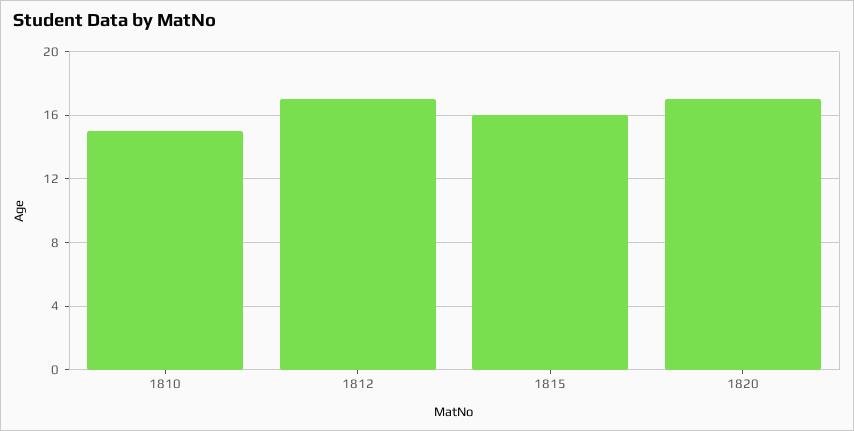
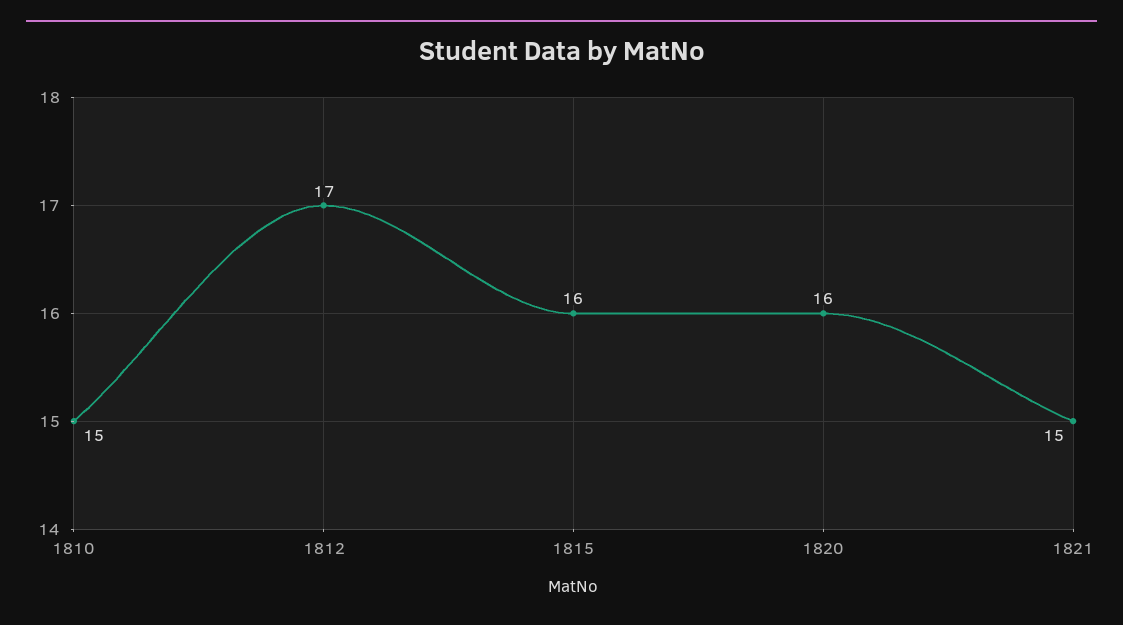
1820: 17 -> 16
1821: none -> 15

